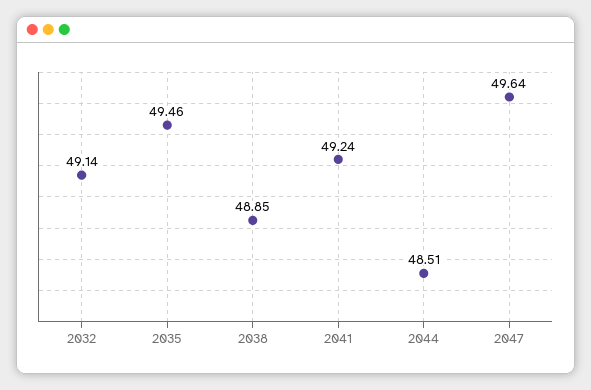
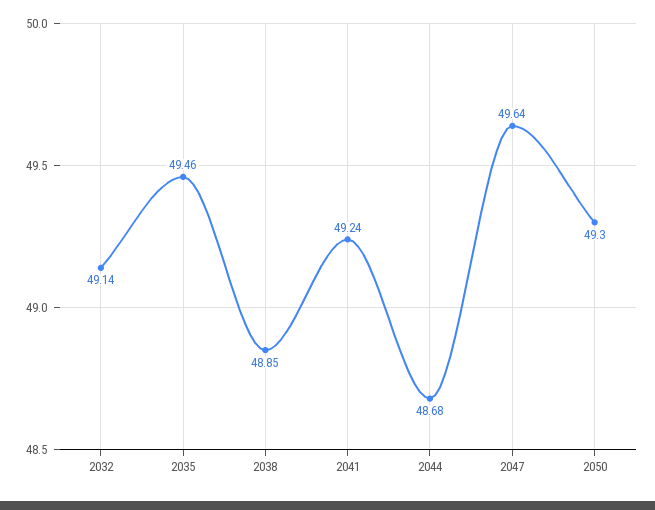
2044: 48.51 -> 48.68
2050: none -> 49.3

